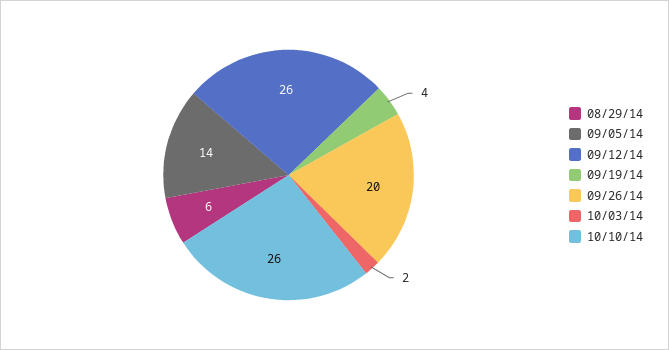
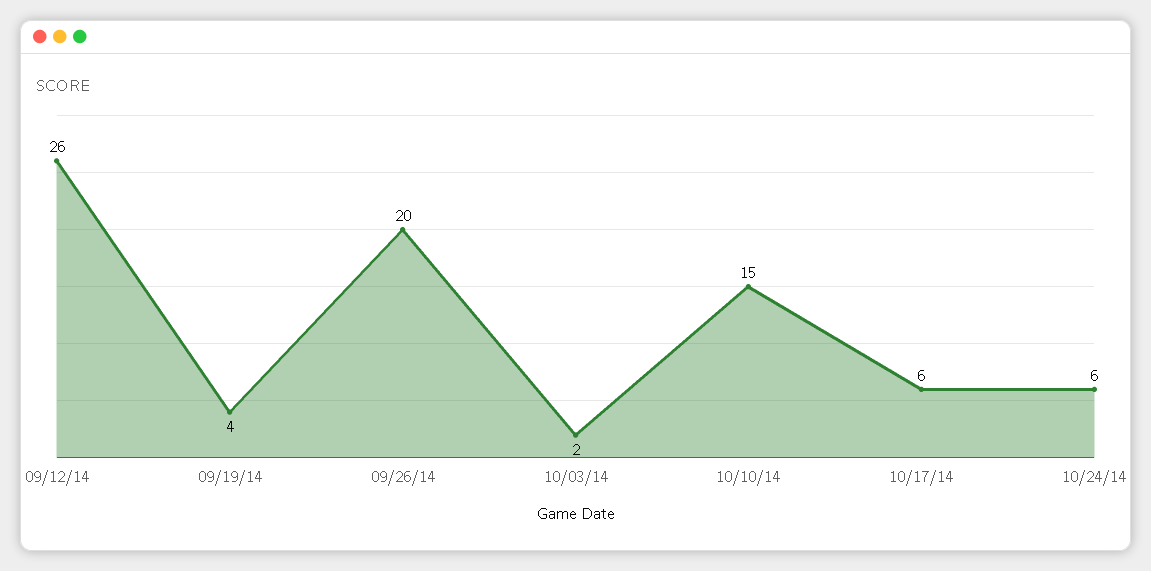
08/29/14: 6 -> none
09/05/14: 14 -> none
10/10/14: 26 -> 15
10/17/14: none -> 6
10/24/14: none -> 6

